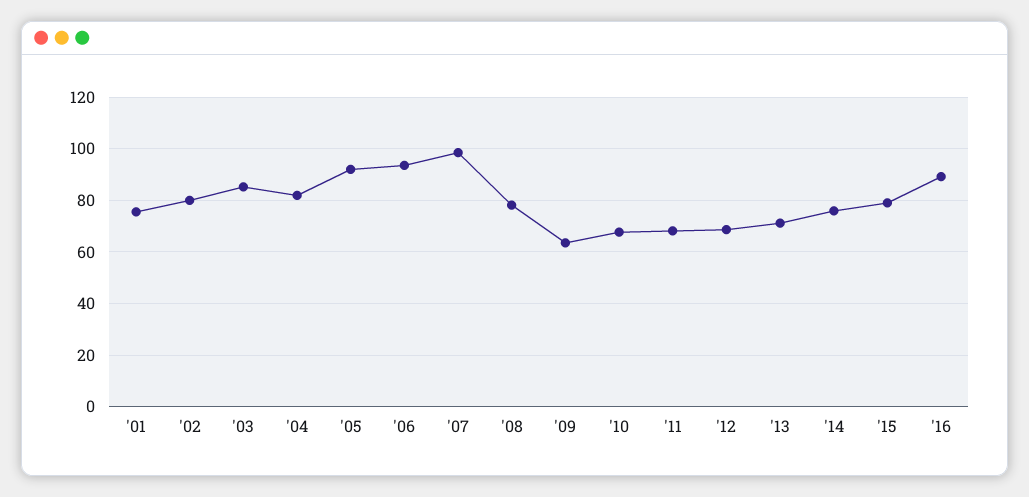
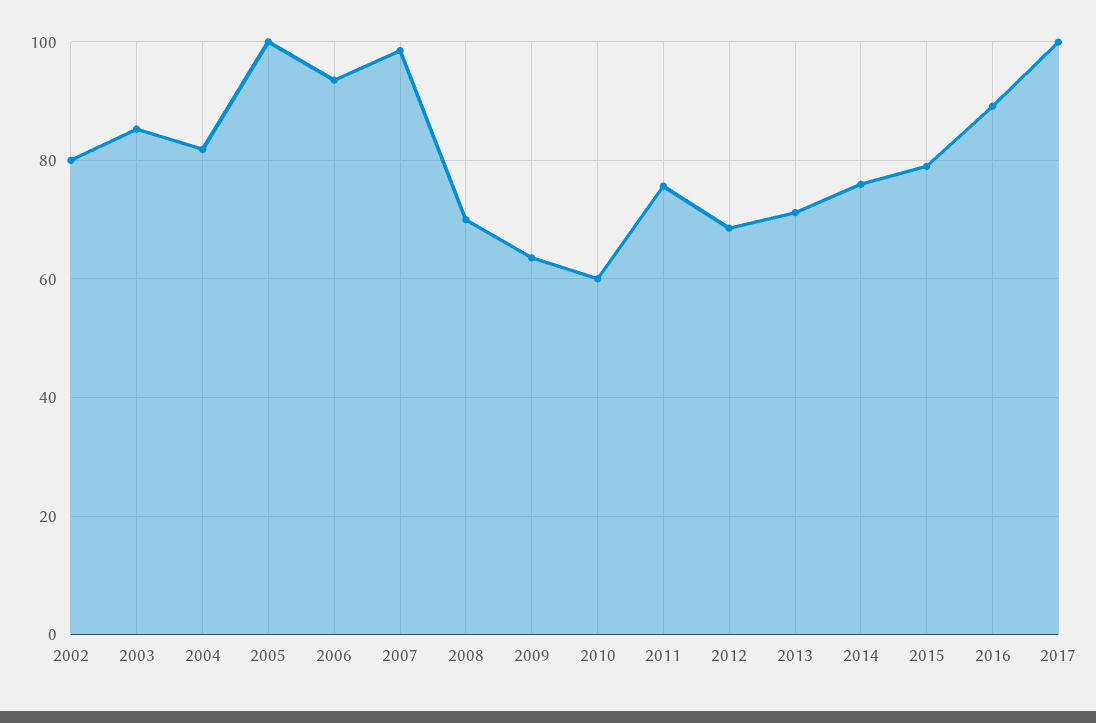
'01: 75 -> none
'05: 92.5 -> 100
'08: 77.5 -> 70
'10: 67.5 -> 60
'11: 67.5 -> 76
2017: none -> 100

